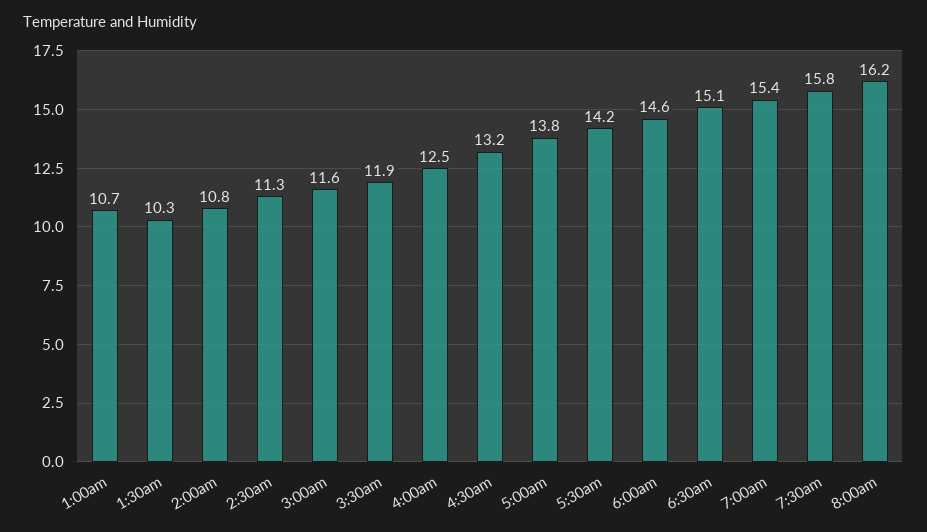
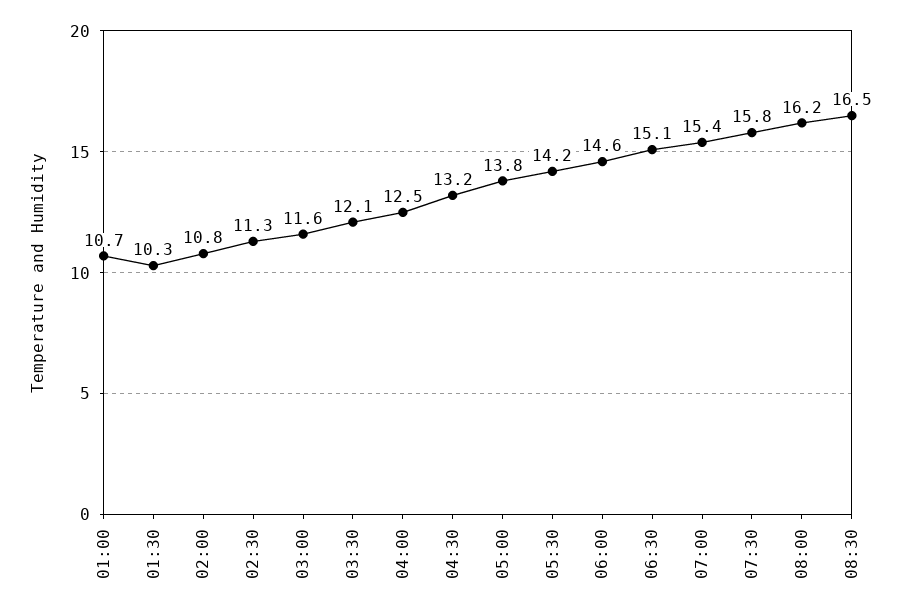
3:30am: 11.9 -> 12.1
08:30: none -> 16.5

